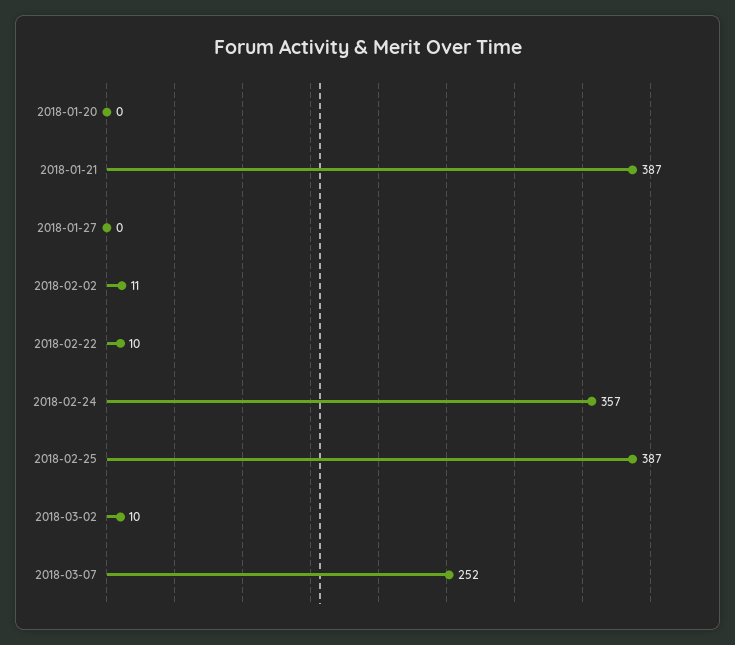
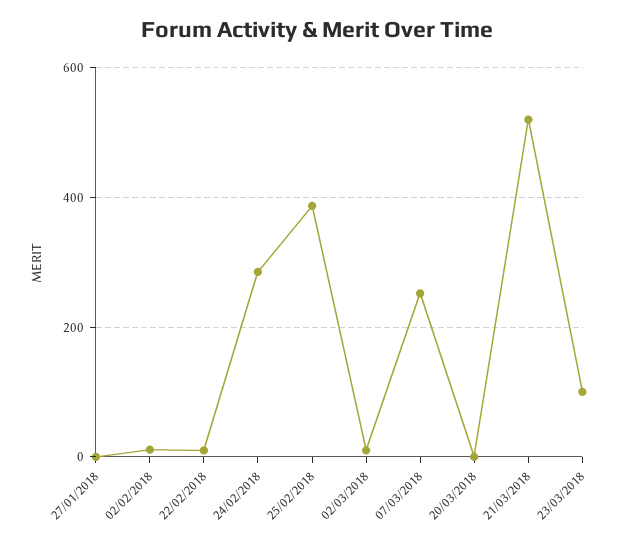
2018-01-20: 0 -> none
2018-01-21: 387 -> none
2018-02-24: 357 -> 280
20/03/2018: none -> 0
21/03/2018: none -> 520
23/03/2018: none -> 100

